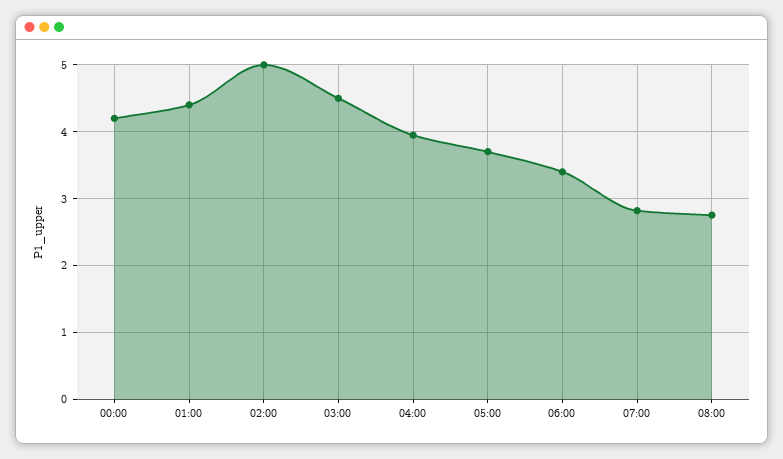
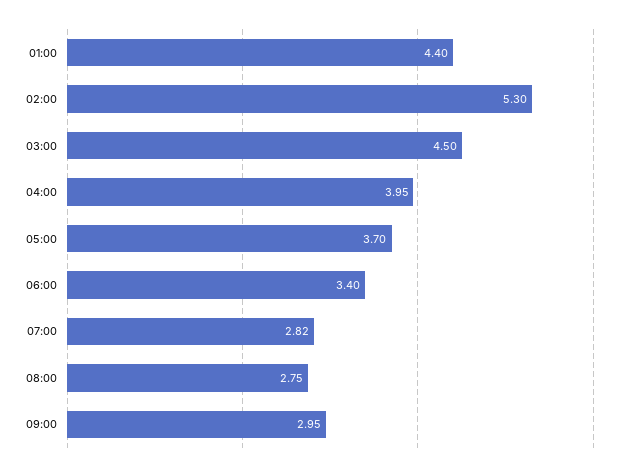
00:00: 4.2 -> none
02:00: 5 -> 5.3
09:00: none -> 2.95

